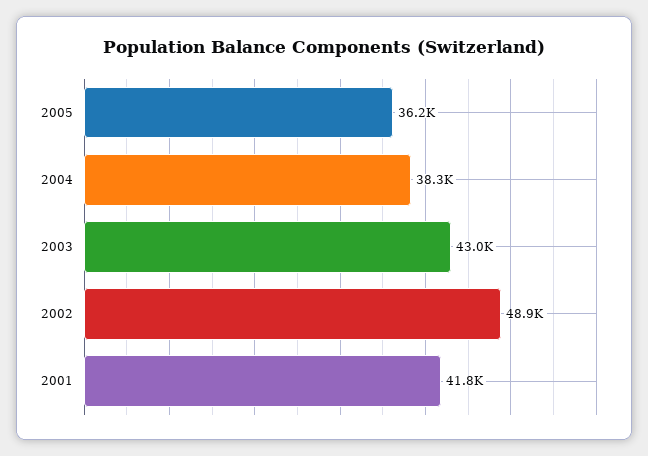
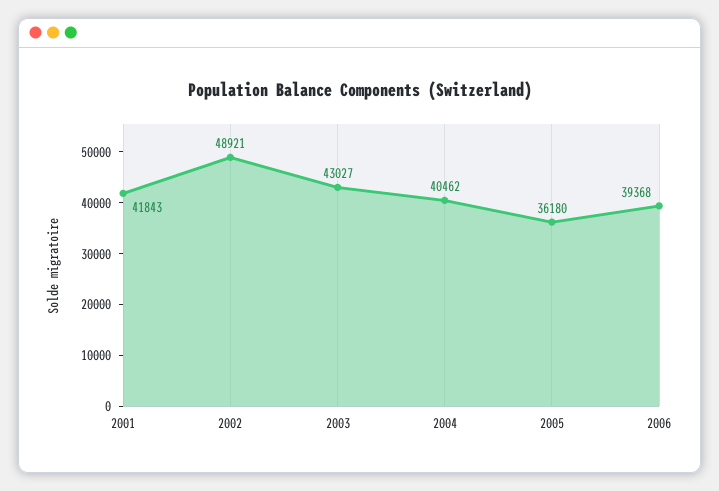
2004: 38300 -> 40462
2006: none -> 39368

